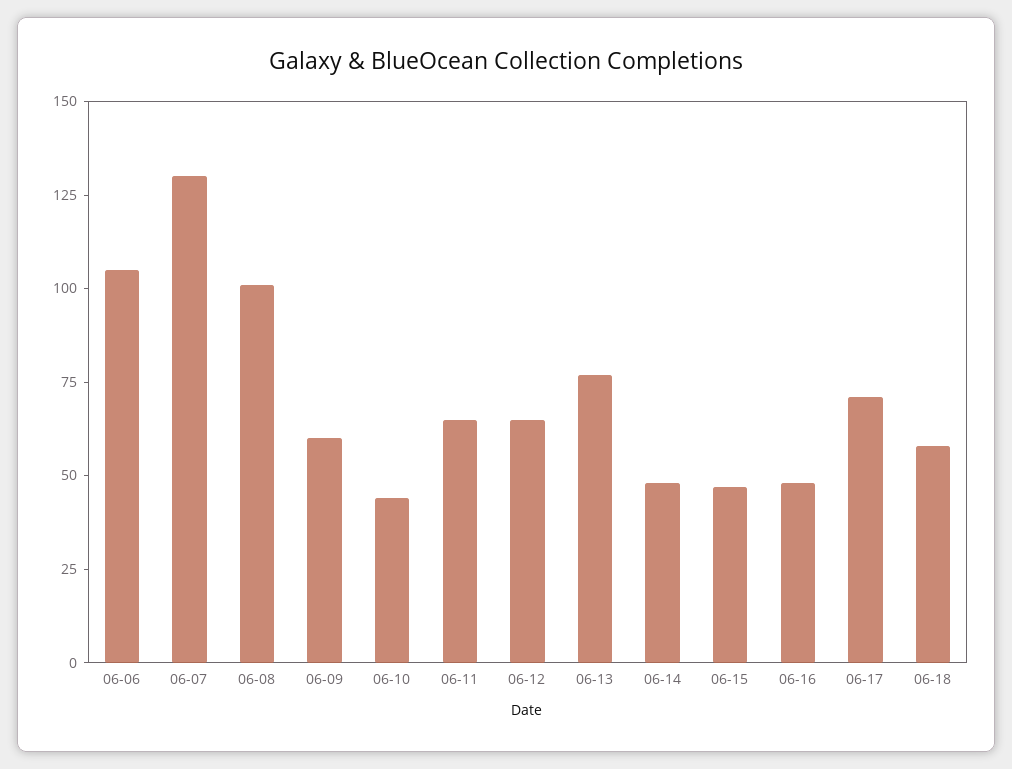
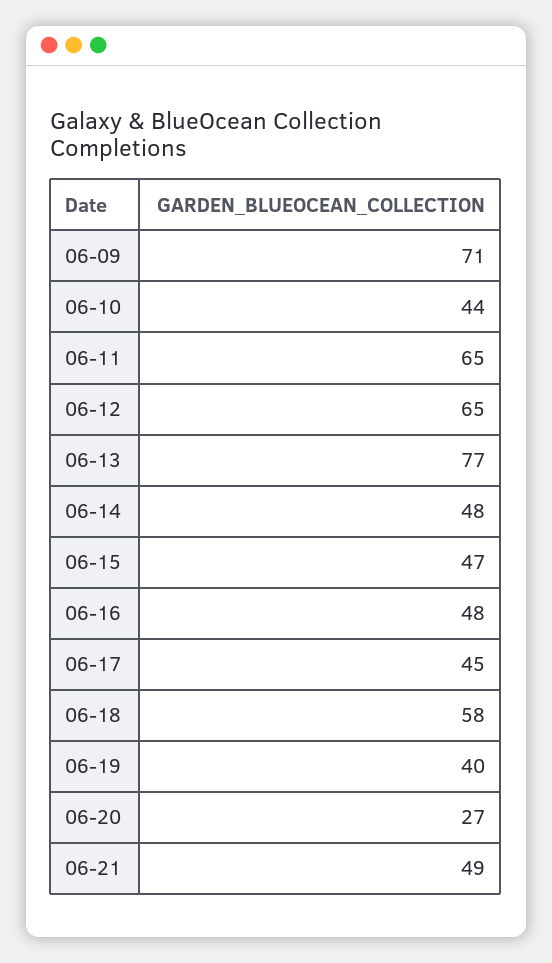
06-06: 105 -> none
06-07: 130 -> none
06-08: 100 -> none
06-09: 60 -> 71
06-17: 70 -> 45
06-19: none -> 40
06-20: none -> 27
06-21: none -> 49

